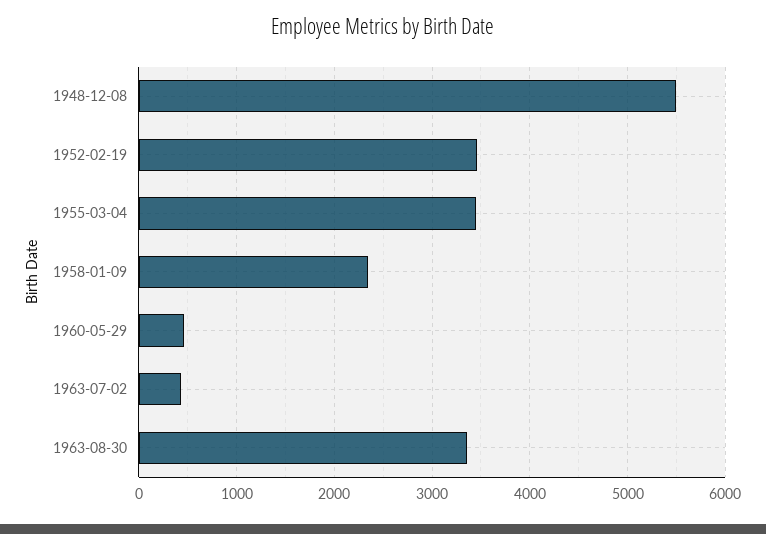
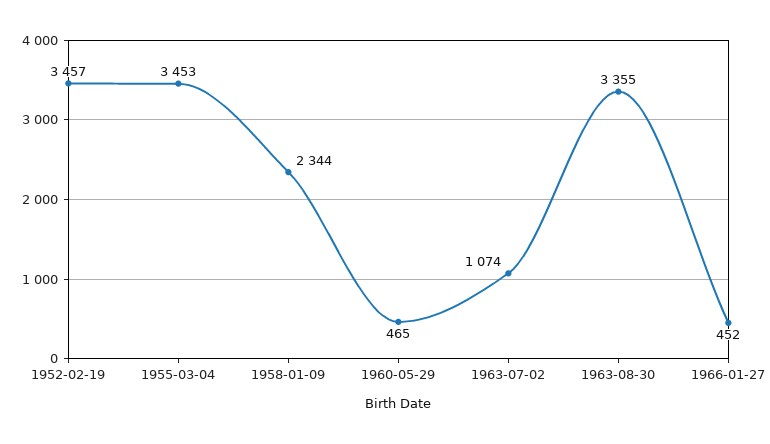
1948-12-08: 5500 -> none
1963-07-02: 400 -> 1074
1966-01-27: none -> 452

